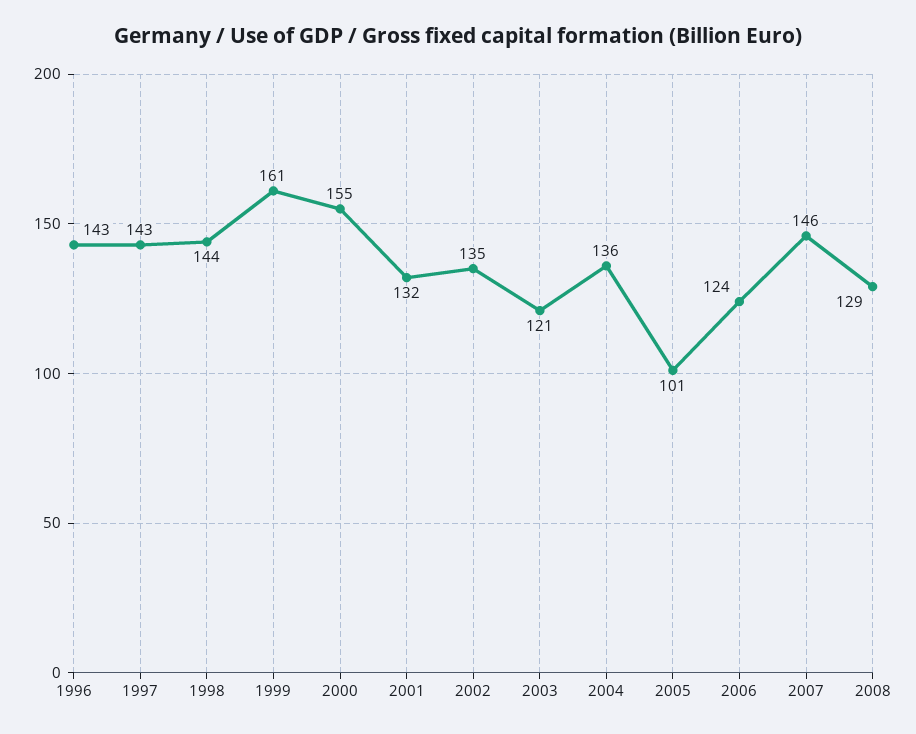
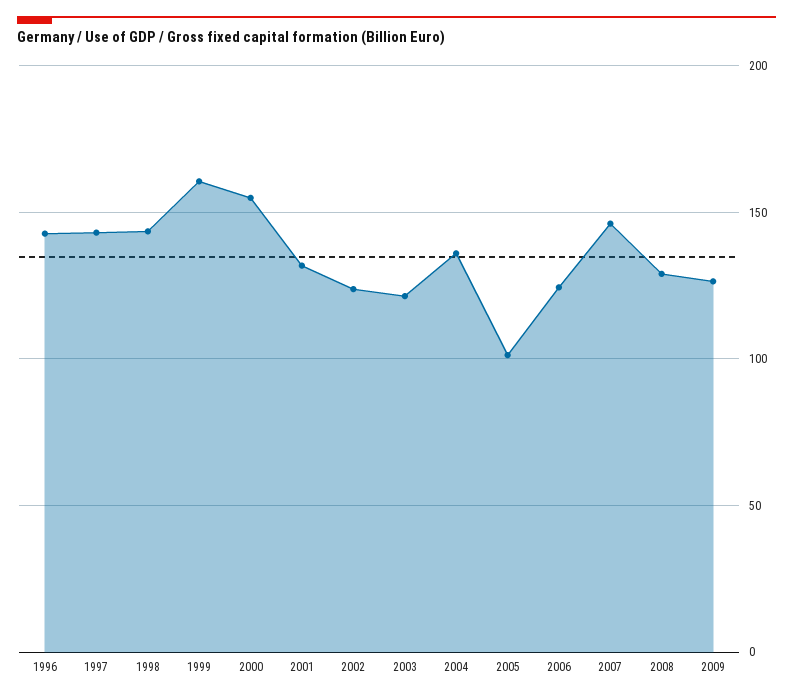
2002: 135 -> 125
2009: none -> 125

